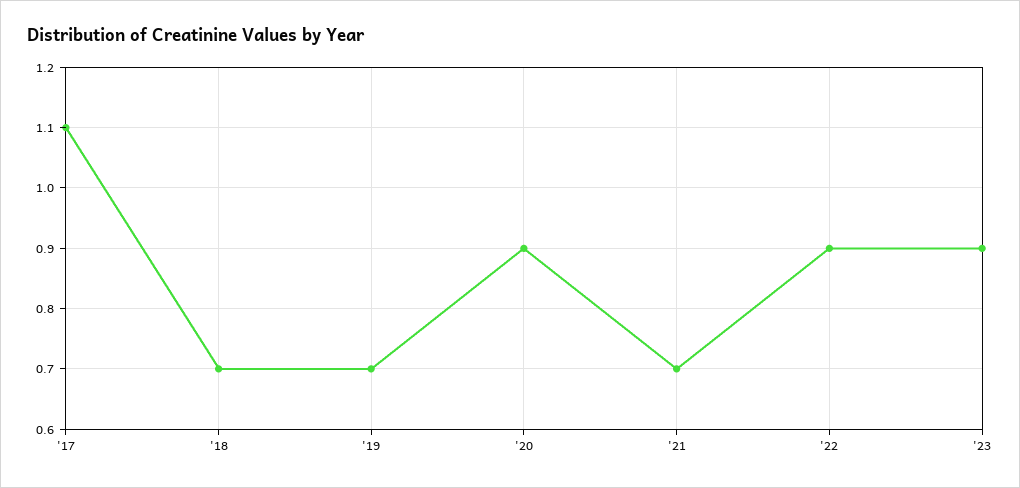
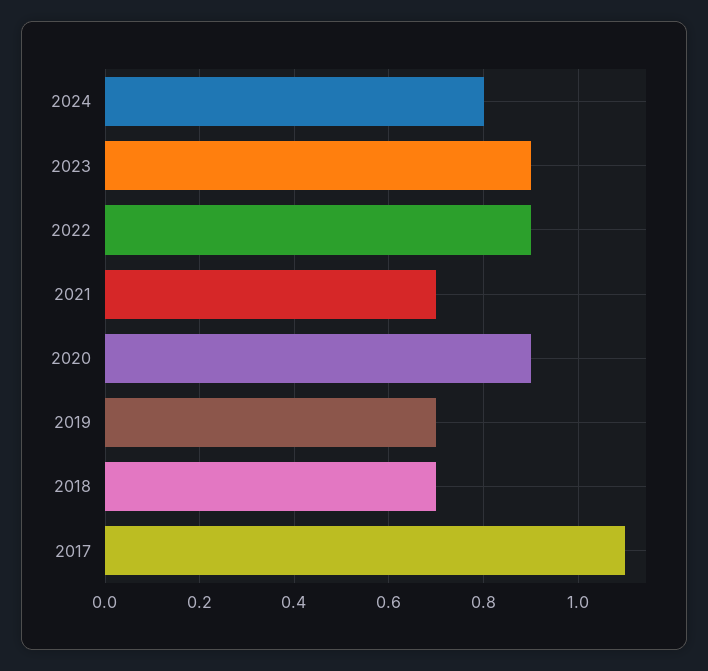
2024: none -> 0.8

